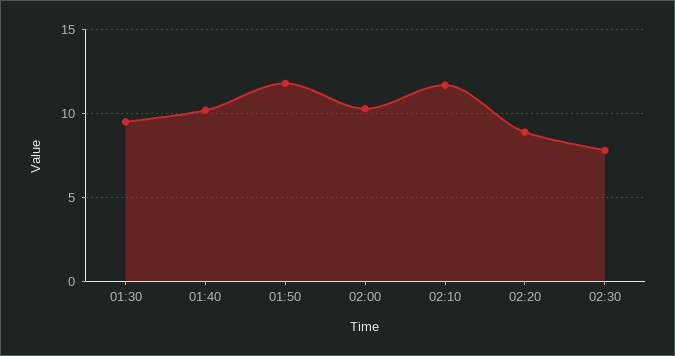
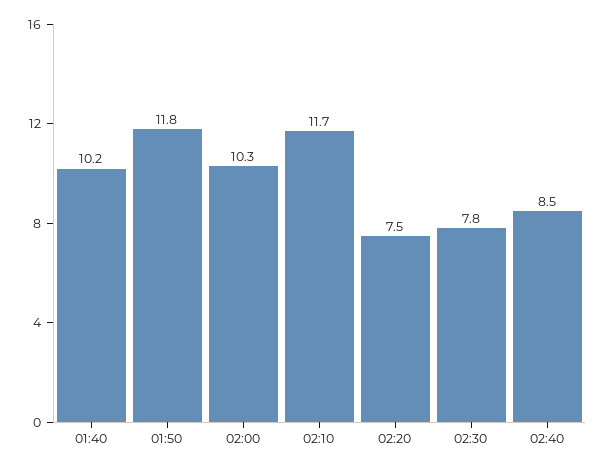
01:30: 9.5 -> none
02:20: 9 -> 7.5
02:40: none -> 8.5

